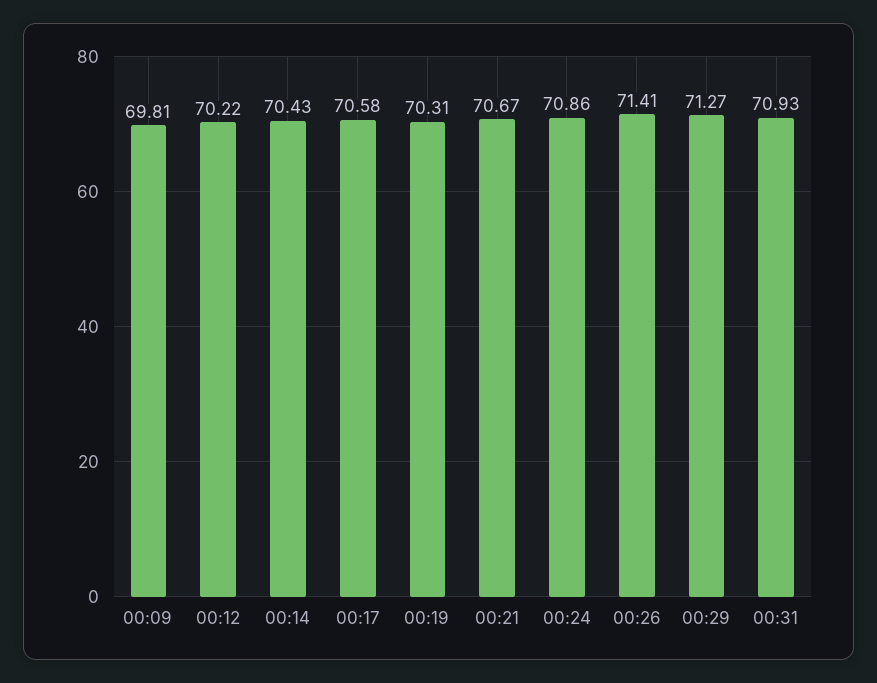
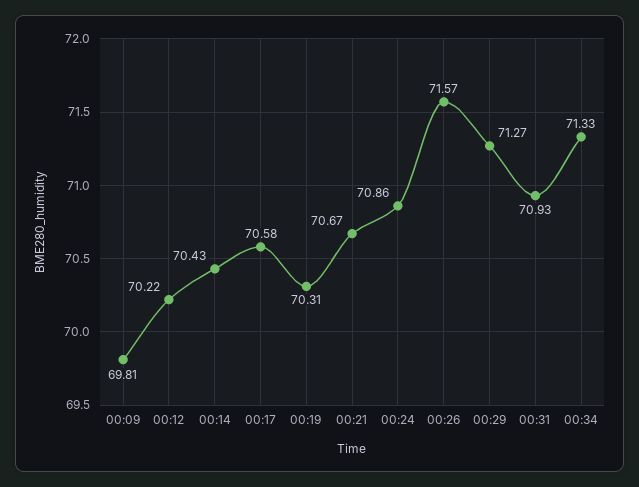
00:26: 71.41 -> 71.57
00:34: none -> 71.33

